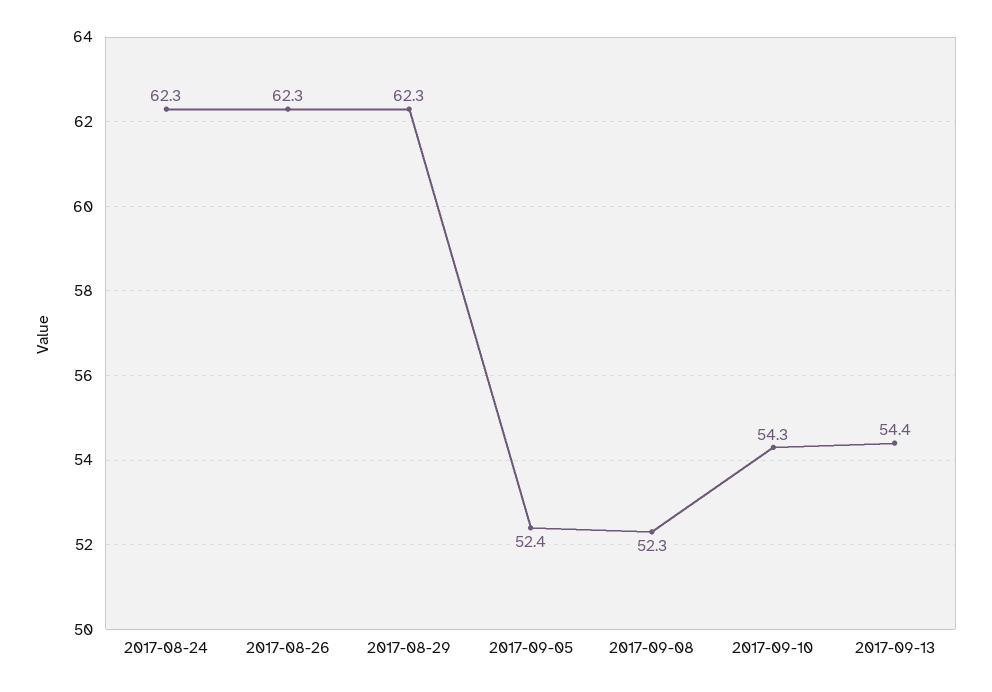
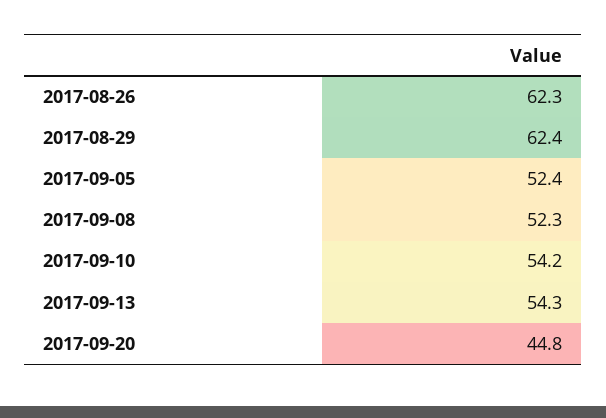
2017-08-24: 62.3 -> none
2017-08-29: 62.3 -> 62.4
2017-09-10: 54.3 -> 54.2
2017-09-13: 54.4 -> 54.3
2017-09-20: none -> 44.8

